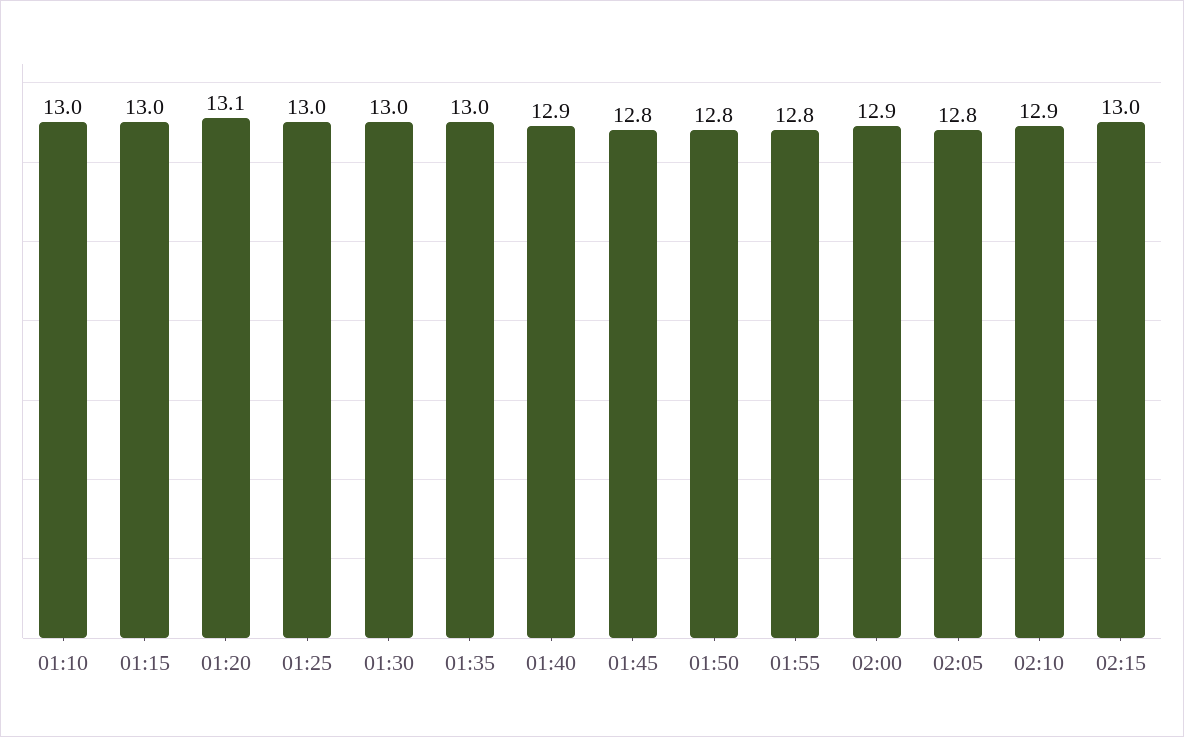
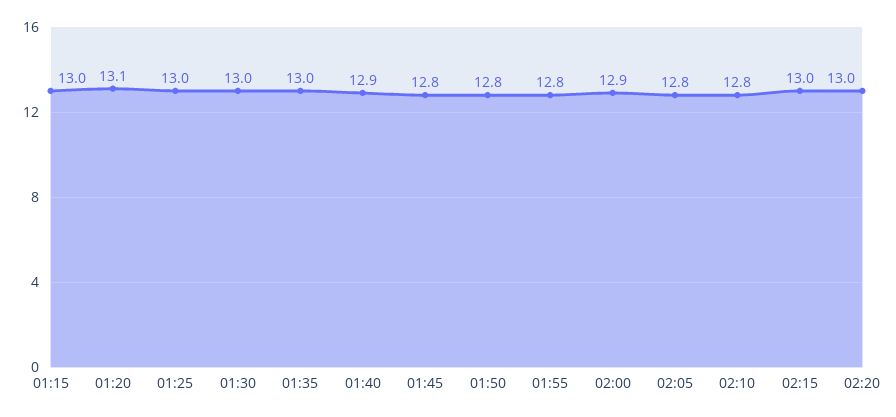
01:10: 13 -> none
02:10: 12.9 -> 12.8
02:20: none -> 13

